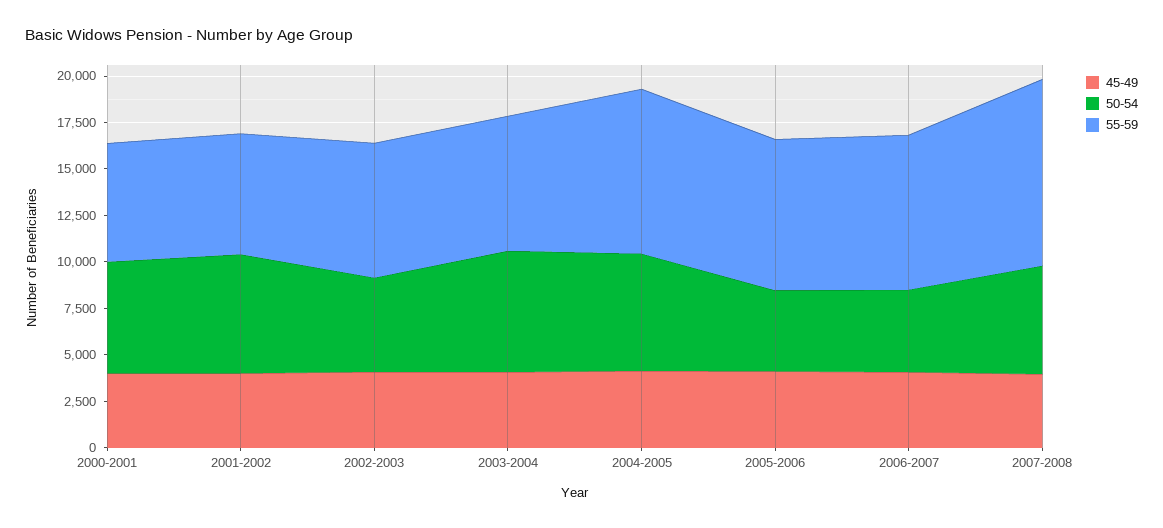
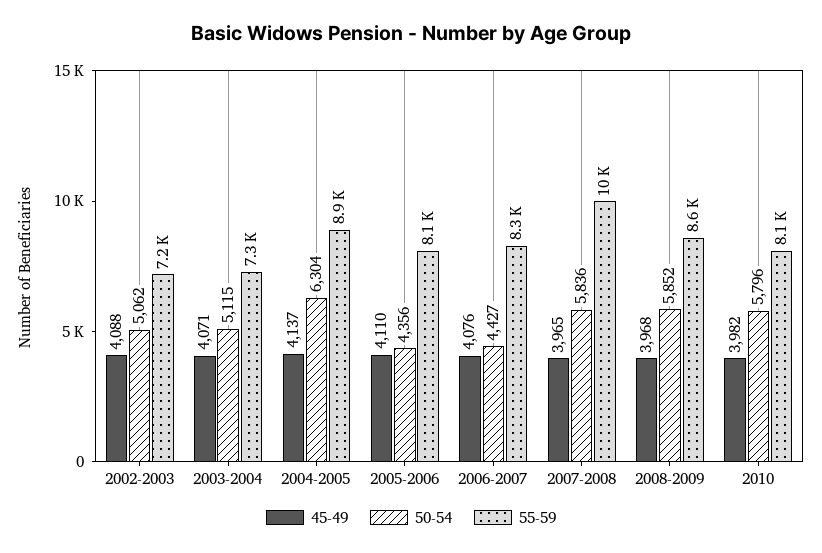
45-49, 2000-2001: 4000 -> none
50-54, 2000-2001: 6000 -> none
55-59, 2000-2001: 6500 -> none
45-49, 2001-2002: 4000 -> none
50-54, 2001-2002: 6500 -> none
55-59, 2001-2002: 6500 -> none
50-54, 2003-2004: 6500 -> 5115
45-49, 2008-2009: none -> 3968
50-54, 2008-2009: none -> 5852
55-59, 2008-2009: none -> 8600
45-49, 2010: none -> 3982
50-54, 2010: none -> 5796
55-59, 2010: none -> 8100

